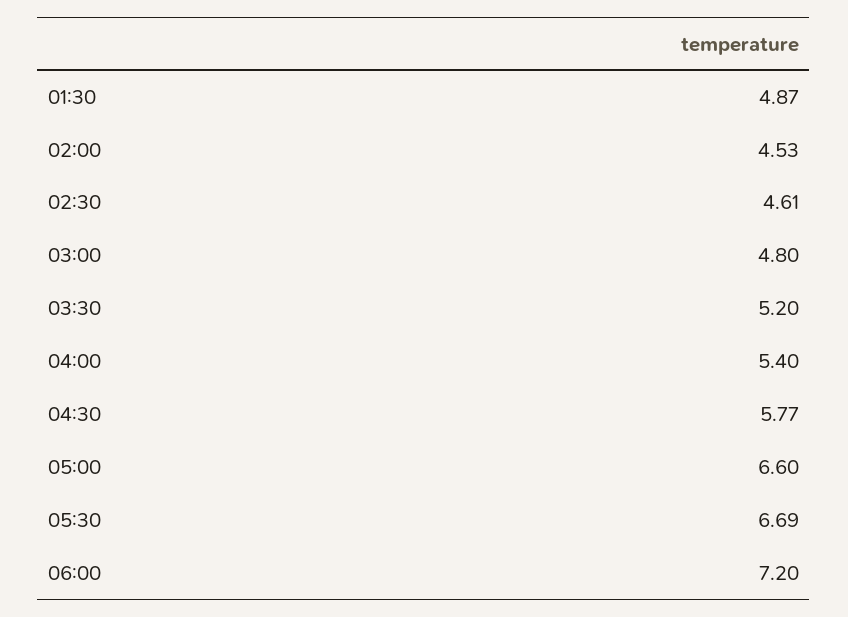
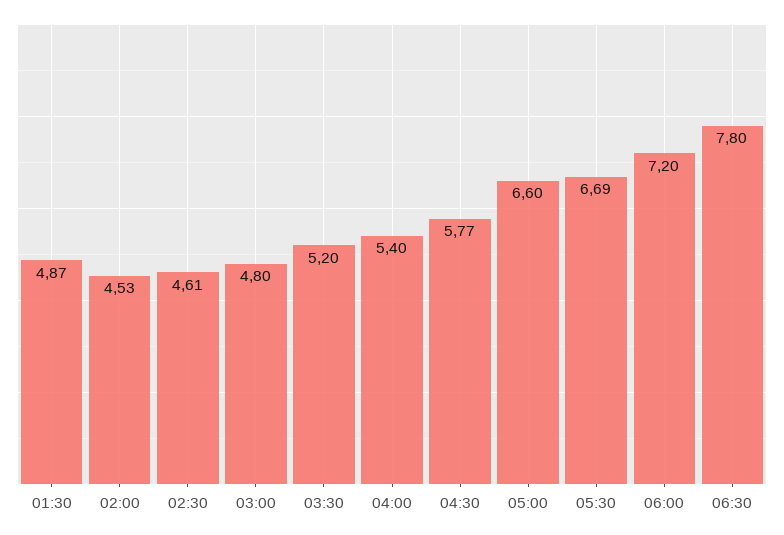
06:30: none -> 7.8

